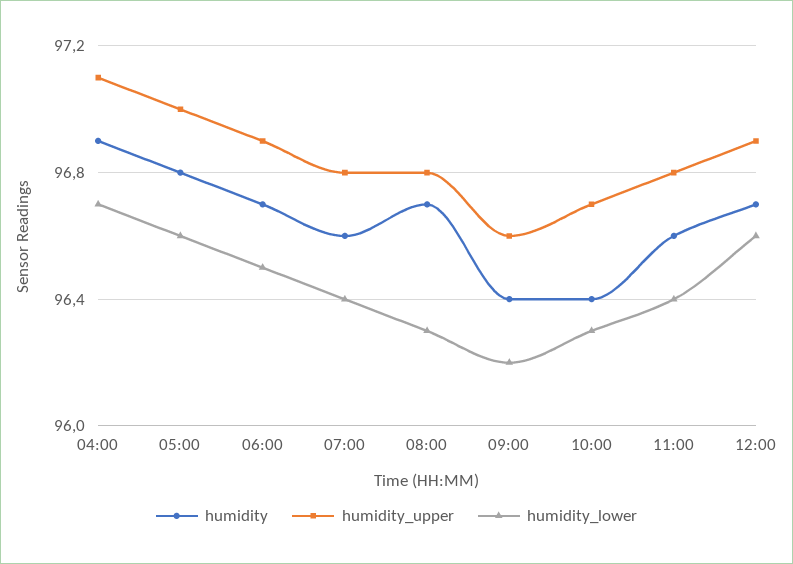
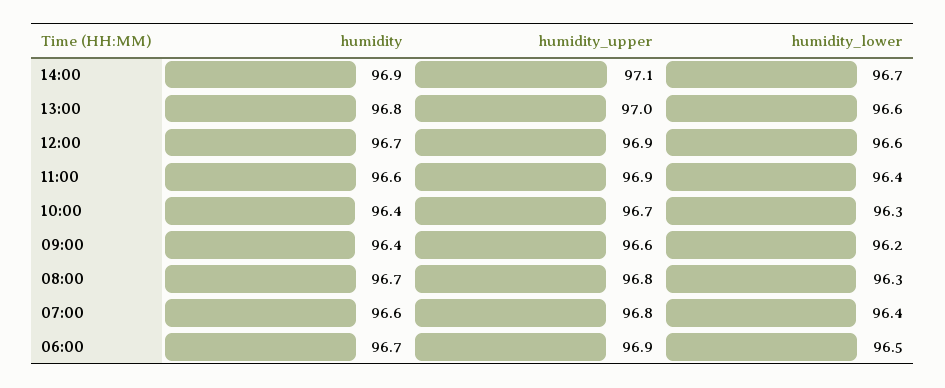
humidity, 04:00: 96.9 -> none
humidity_upper, 04:00: 97.1 -> none
humidity_lower, 04:00: 96.7 -> none
humidity, 05:00: 96.8 -> none
humidity_upper, 05:00: 97 -> none
humidity_lower, 05:00: 96.6 -> none
humidity_upper, 11:00: 96.8 -> 96.9
humidity, 14:00: none -> 96.9
humidity_upper, 14:00: none -> 97.1
humidity_lower, 14:00: none -> 96.7
humidity, 13:00: none -> 96.8
humidity_upper, 13:00: none -> 97
humidity_lower, 13:00: none -> 96.6

